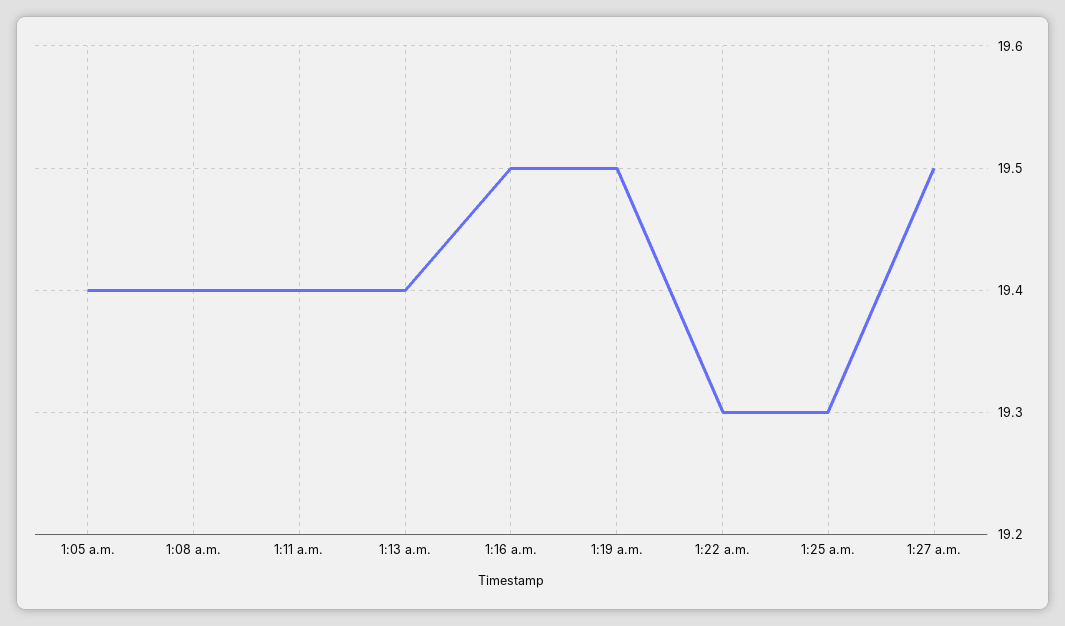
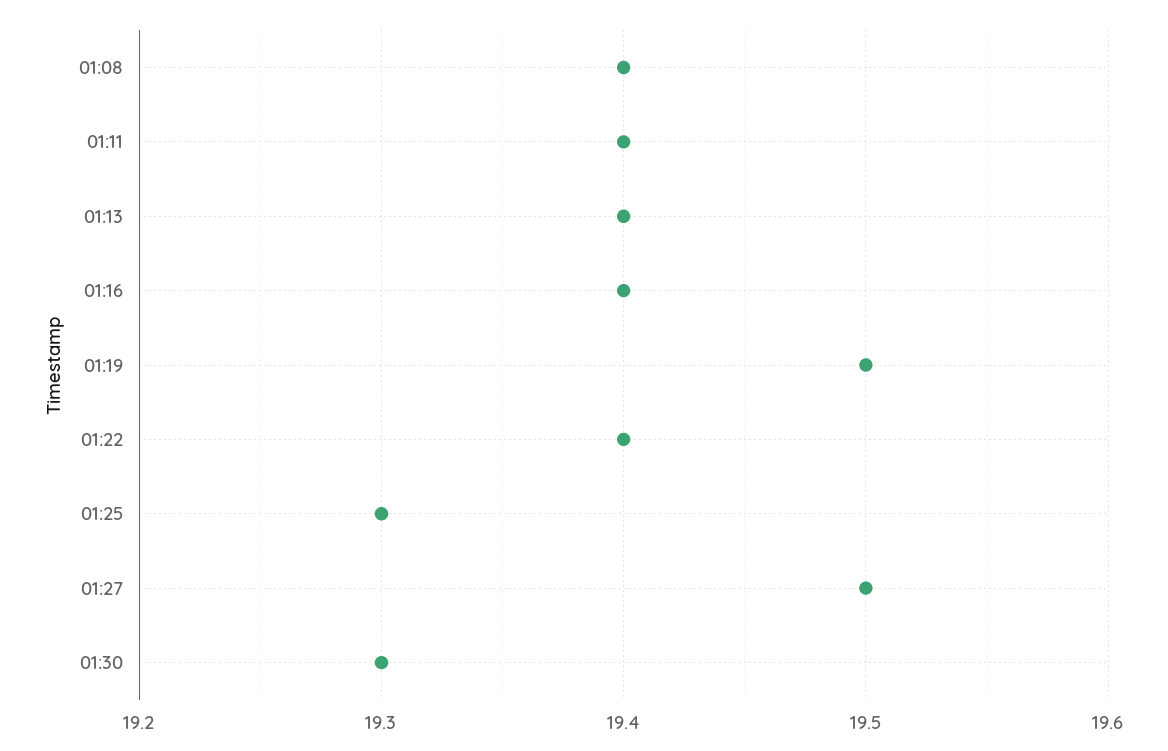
1:05 a.m.: 19.4 -> none
1:16 a.m.: 19.5 -> 19.4
1:22 a.m.: 19.3 -> 19.4
01:30: none -> 19.3

